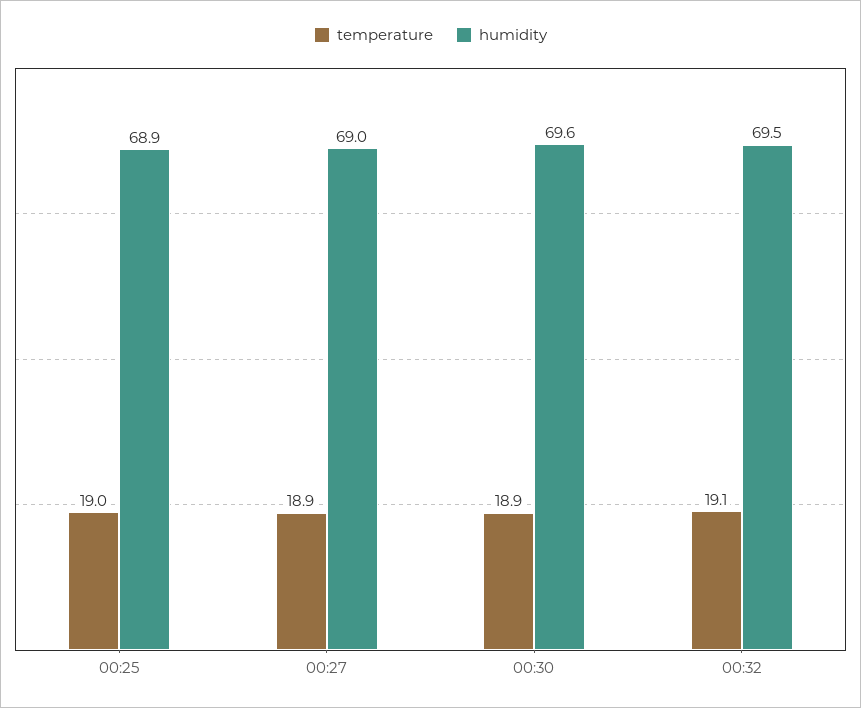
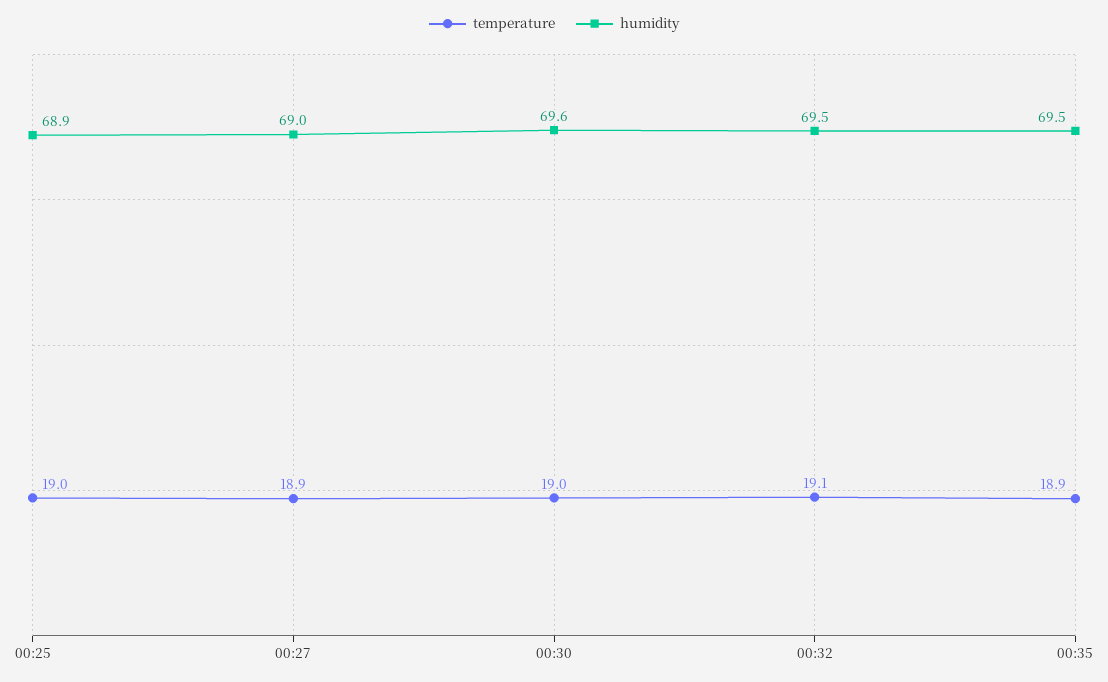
temperature, 00:30: 18.9 -> 19
temperature, 00:35: none -> 18.9
humidity, 00:35: none -> 69.5

